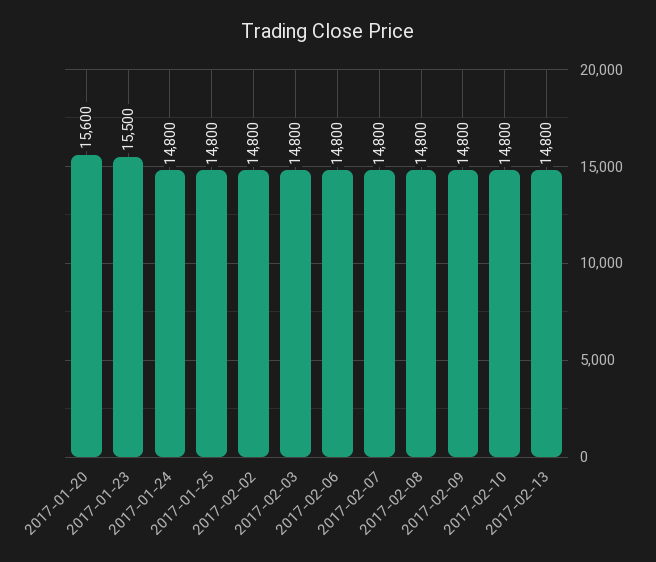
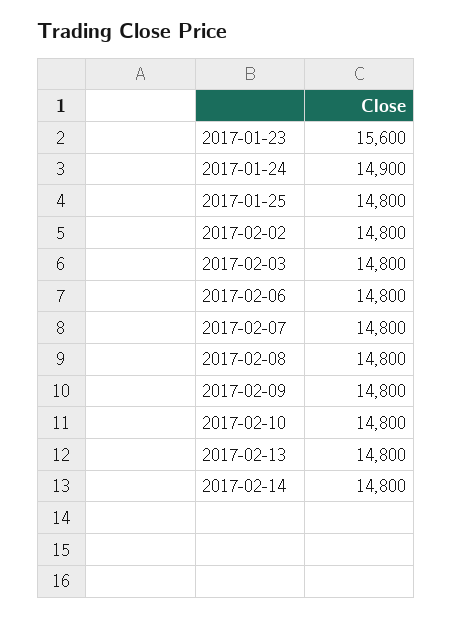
2017-01-20: 15600 -> none
2017-01-23: 15500 -> 15600
2017-01-24: 14800 -> 14900
2017-02-14: none -> 14800

